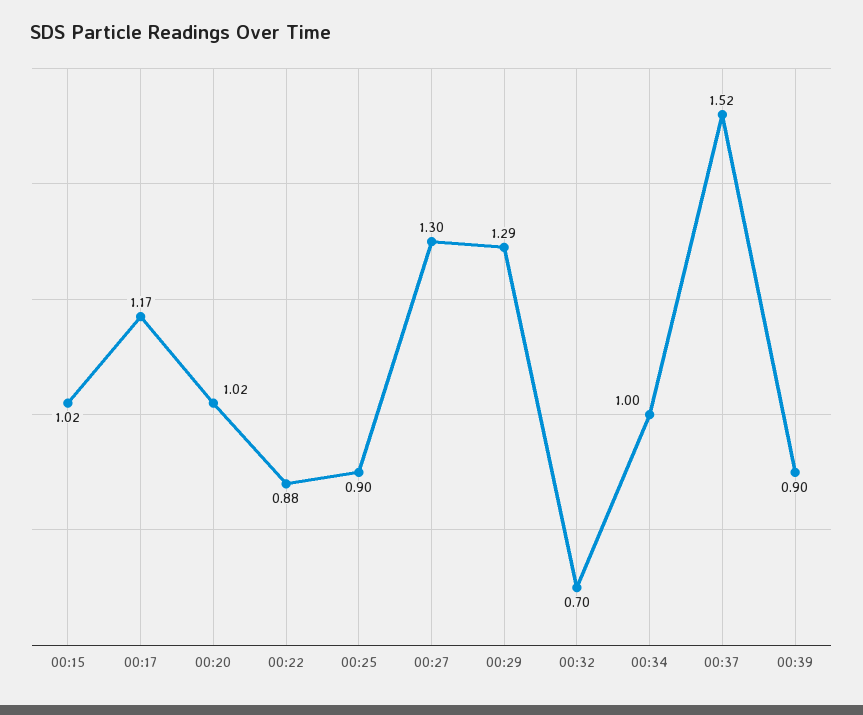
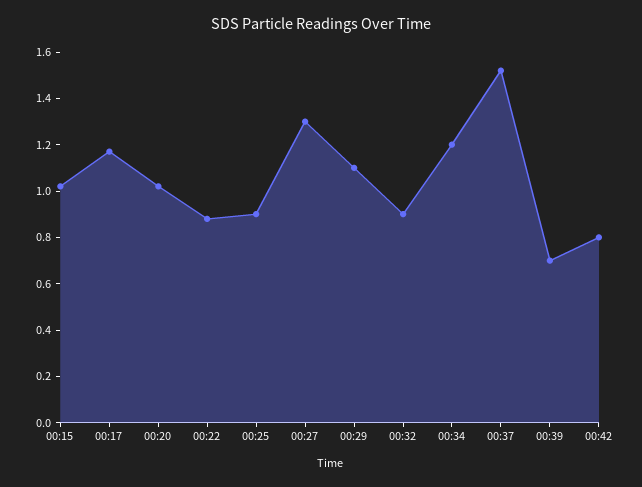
00:29: 1.29 -> 1.1
00:32: 0.7 -> 0.9
00:34: 1 -> 1.2
00:39: 0.9 -> 0.7
00:42: none -> 0.8

